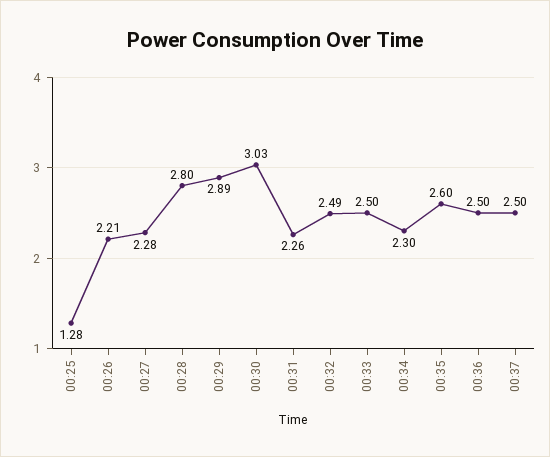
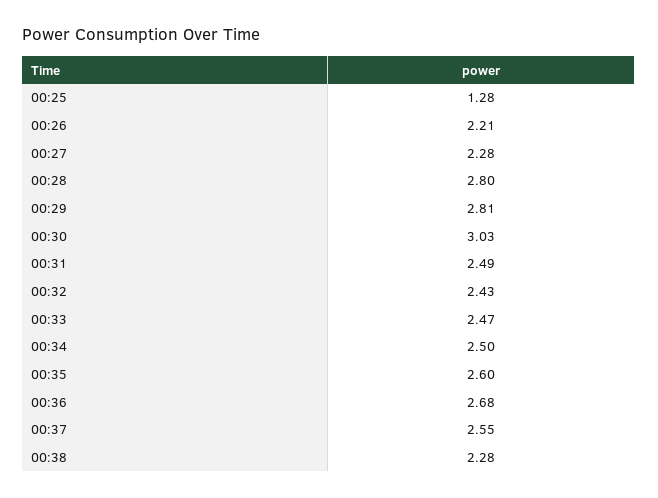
00:29: 2.89 -> 2.81
00:31: 2.26 -> 2.49
00:32: 2.49 -> 2.43
00:33: 2.5 -> 2.47
00:34: 2.3 -> 2.5
00:36: 2.5 -> 2.68
00:37: 2.5 -> 2.55
00:38: none -> 2.28

